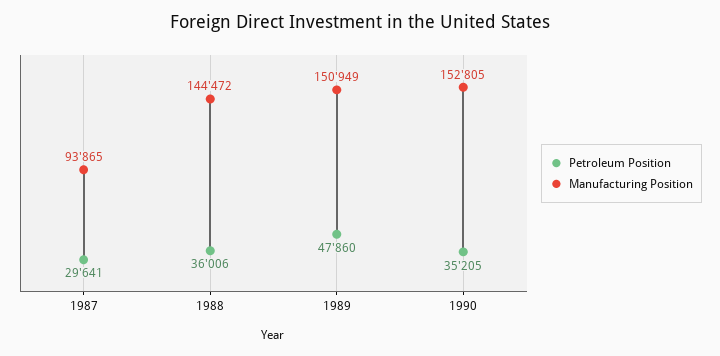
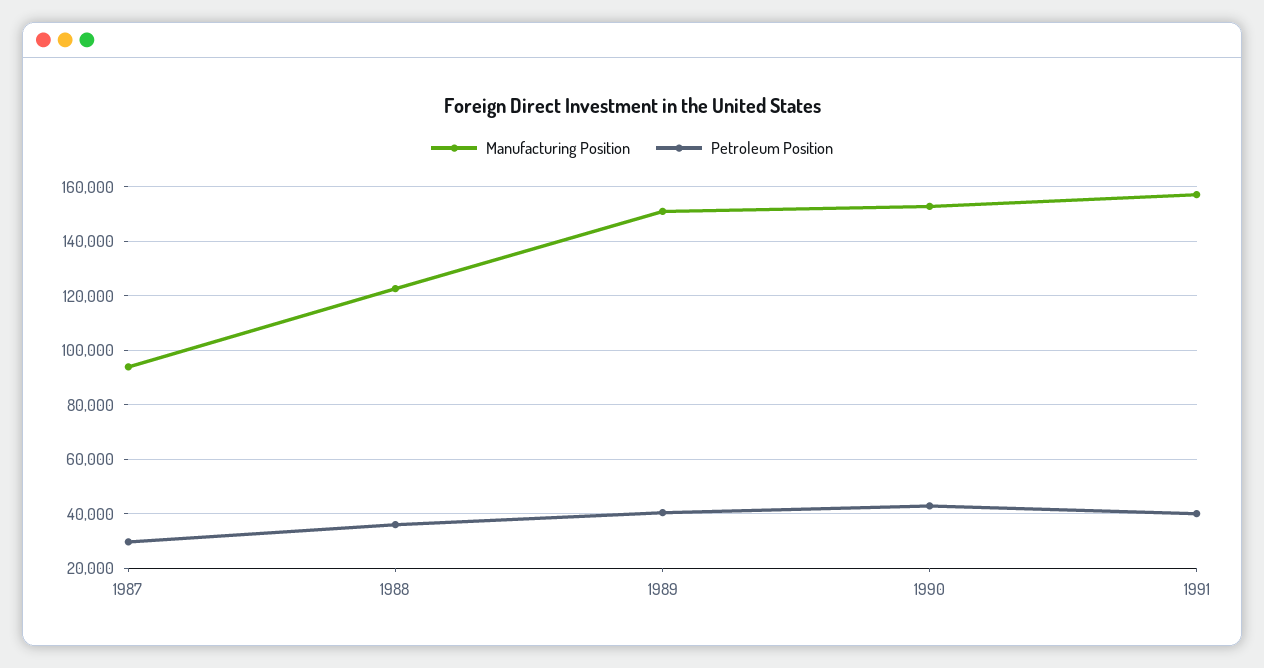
Manufacturing Position, 1988: 144472 -> 122500
Petroleum Position, 1989: 47860 -> 40000
Petroleum Position, 1990: 35205 -> 42500
Manufacturing Position, 1991: none -> 157500
Petroleum Position, 1991: none -> 40000

